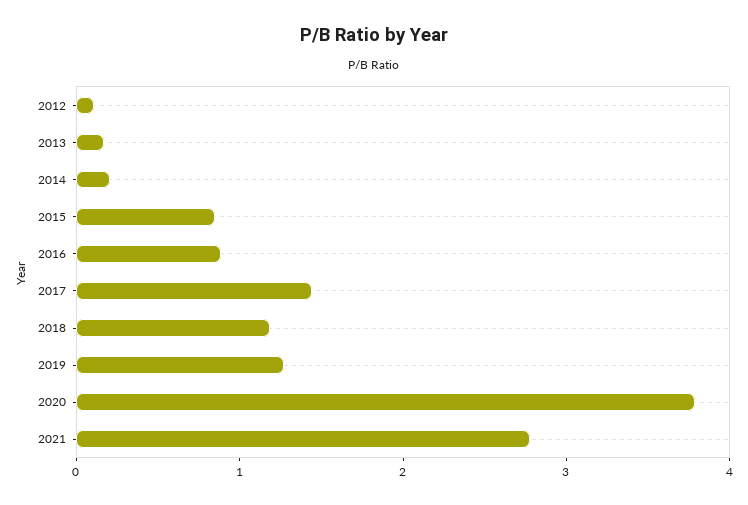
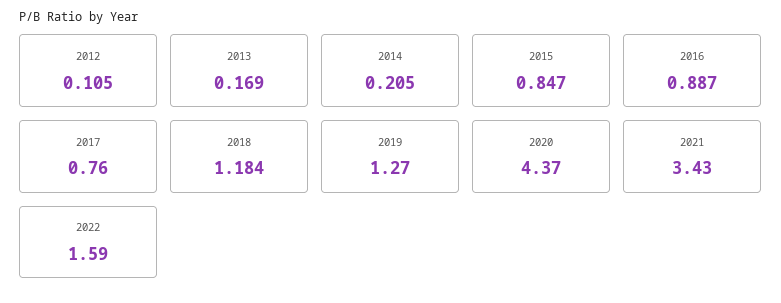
2017: 1.4 -> 0.76
2020: 3.8 -> 4.37
2021: 2.8 -> 3.43
2022: none -> 1.59

